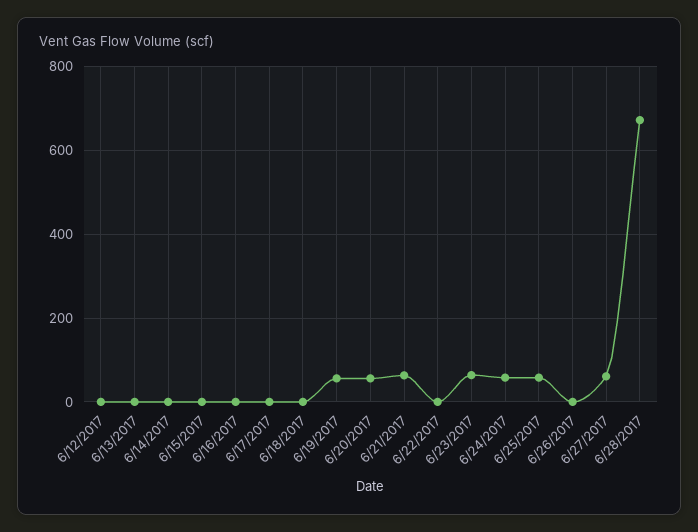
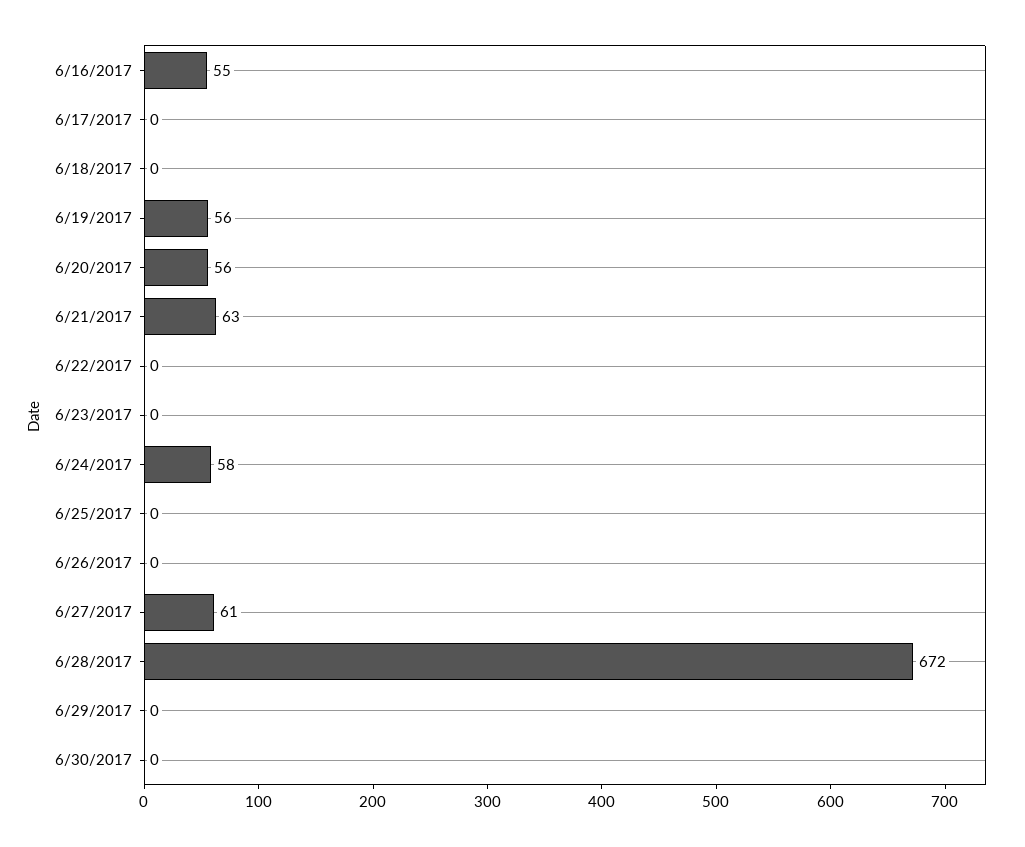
6/12/2017: 0 -> none
6/13/2017: 0 -> none
6/14/2017: 0 -> none
6/15/2017: 0 -> none
6/16/2017: 0 -> 55
6/23/2017: 60 -> 0
6/25/2017: 60 -> 0
6/29/2017: none -> 0
6/30/2017: none -> 0

